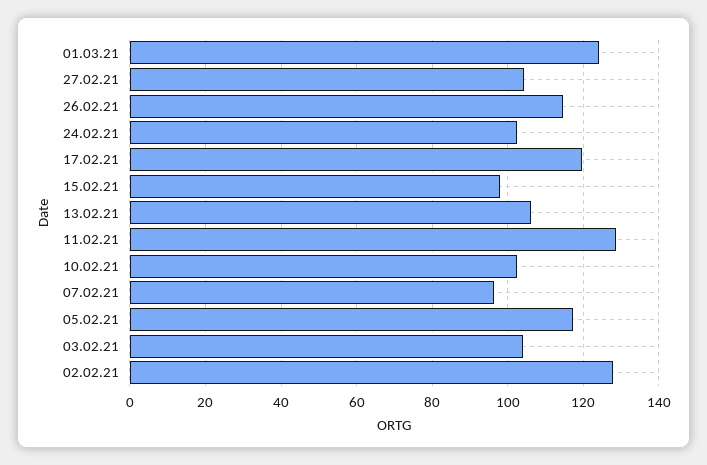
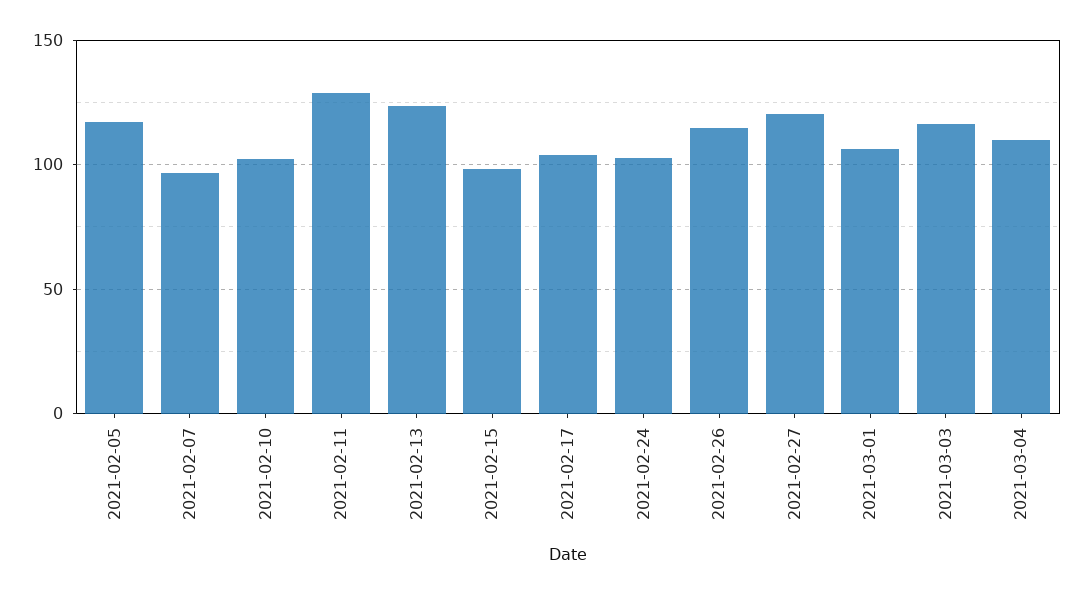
01.03.21: 124 -> 105
27.02.21: 104 -> 120
17.02.21: 120 -> 105
13.02.21: 106 -> 125
03.02.21: 104 -> none
02.02.21: 128 -> none
2021-03-03: none -> 115
2021-03-04: none -> 110

